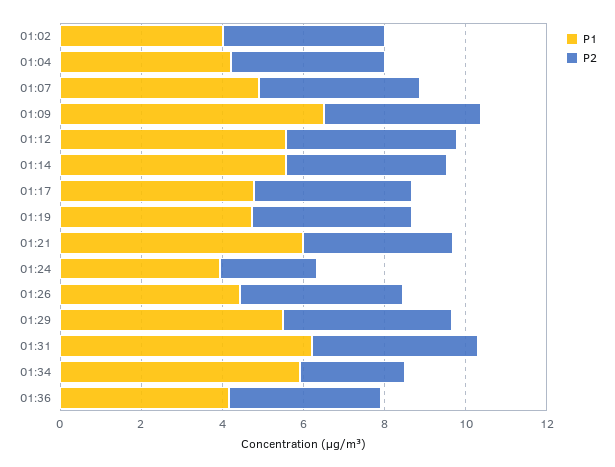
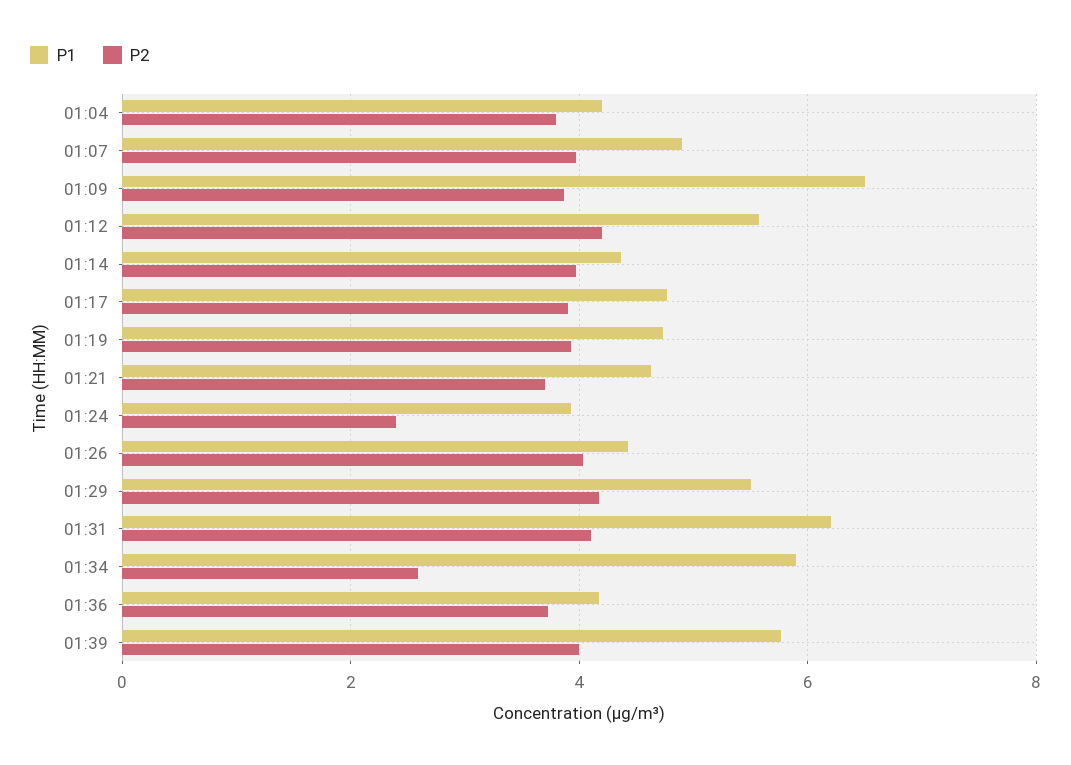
P1, 01:02: 4 -> none
P2, 01:02: 4 -> none
P1, 01:14: 5.5 -> 4.4
P1, 01:21: 6 -> 4.6
P1, 01:39: none -> 5.8
P2, 01:39: none -> 4

